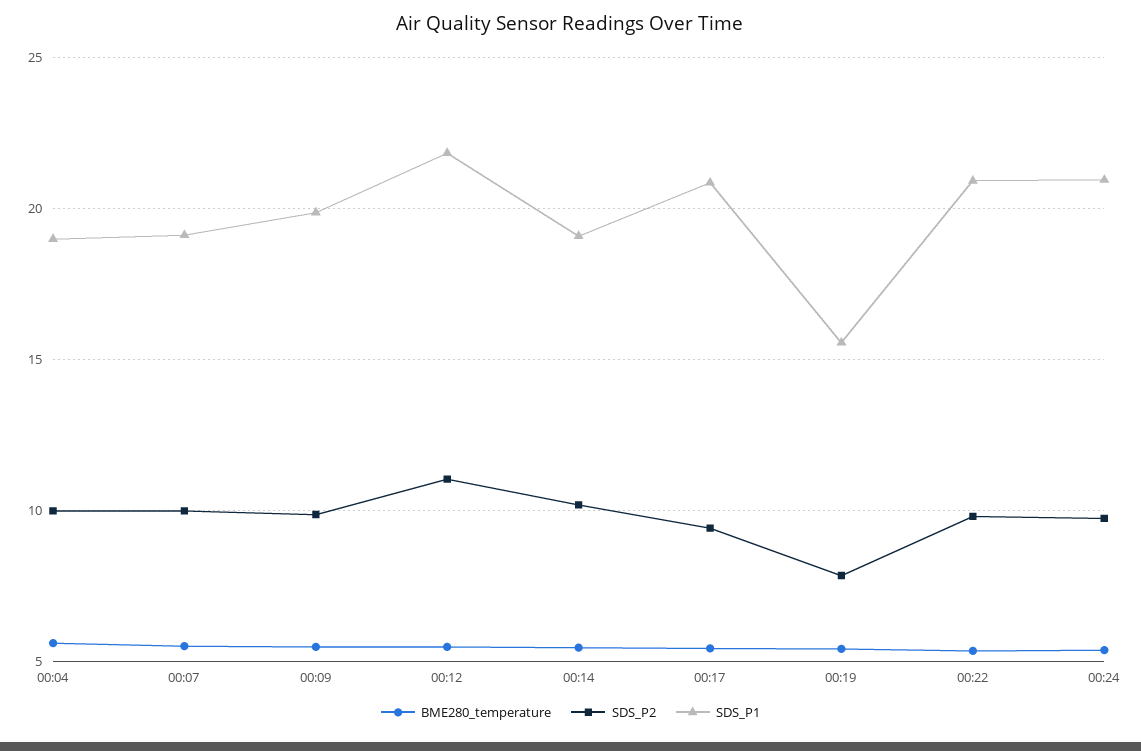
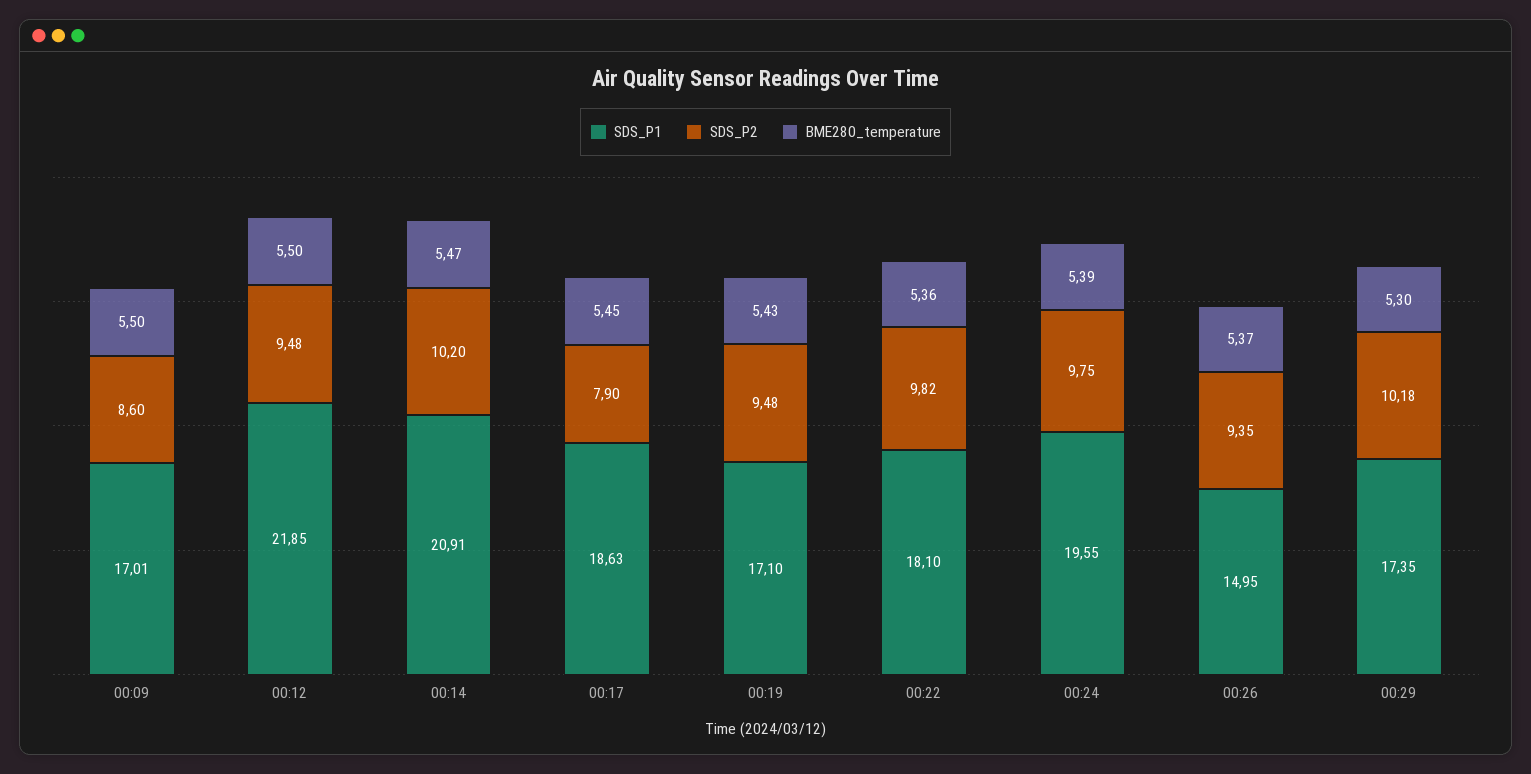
BME280_temperature, 00:04: 5.5 -> none
SDS_P2, 00:04: 10 -> none
SDS_P1, 00:04: 19 -> none
BME280_temperature, 00:07: 5.5 -> none
SDS_P2, 00:07: 10 -> none
SDS_P1, 00:07: 19 -> none
SDS_P2, 00:09: 10 -> 8.6
SDS_P1, 00:09: 20 -> 17.01
SDS_P2, 00:12: 11 -> 9.48
SDS_P1, 00:14: 19 -> 20.91
SDS_P2, 00:17: 9.5 -> 7.9
SDS_P1, 00:17: 21 -> 18.63
SDS_P2, 00:19: 8 -> 9.48
SDS_P1, 00:19: 15.5 -> 17.1
SDS_P1, 00:22: 21 -> 18.1
SDS_P1, 00:24: 21 -> 19.55
SDS_P1, 00:26: none -> 14.95
SDS_P2, 00:26: none -> 9.35
BME280_temperature, 00:26: none -> 5.37
SDS_P1, 00:29: none -> 17.35
SDS_P2, 00:29: none -> 10.18
BME280_temperature, 00:29: none -> 5.3

